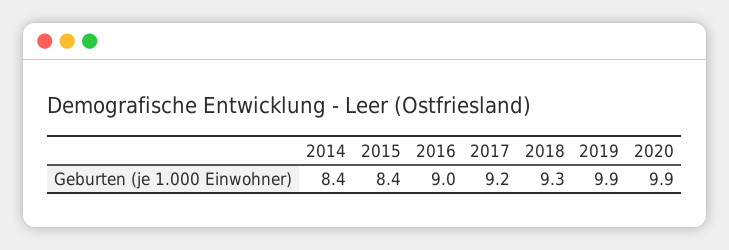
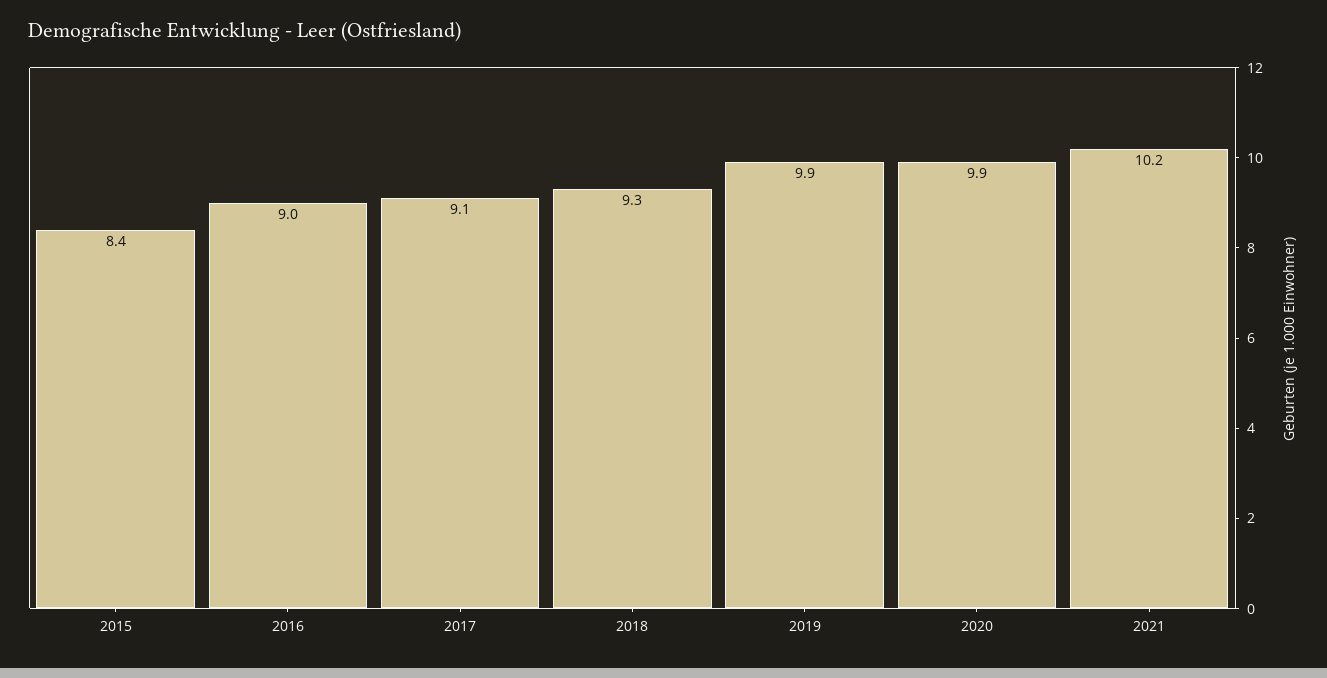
2014: 8.4 -> none
2017: 9.2 -> 9.1
2021: none -> 10.2

